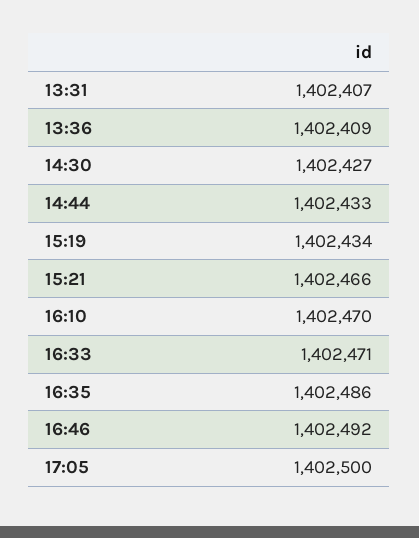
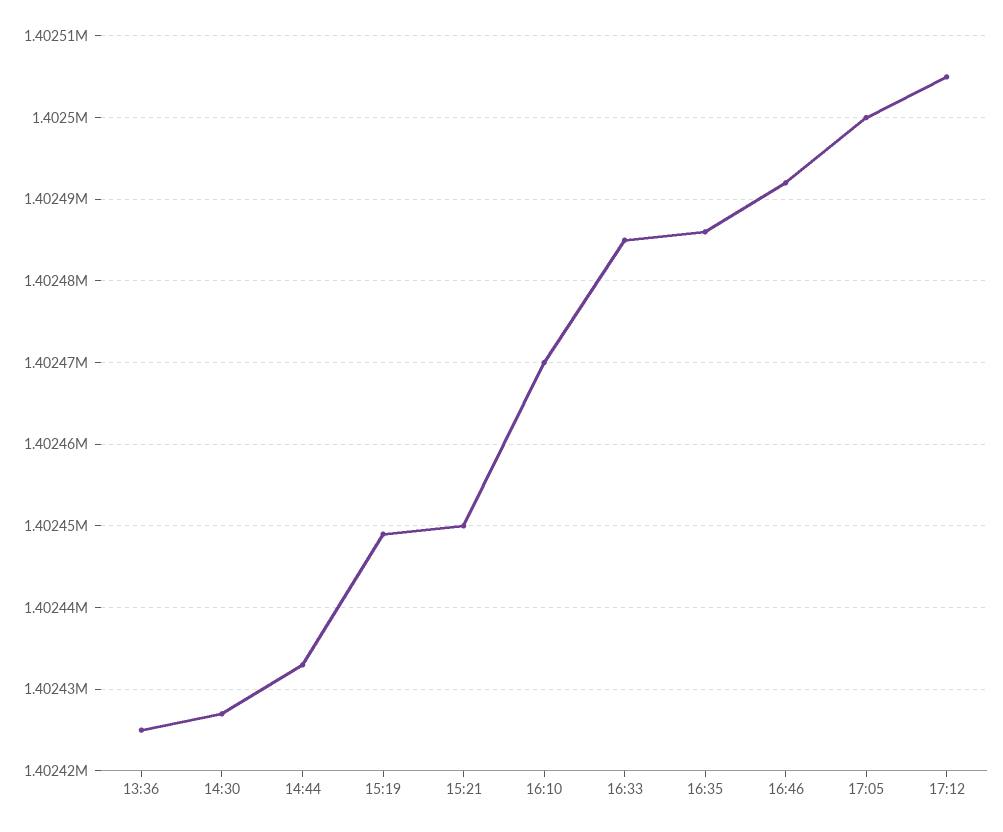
13:31: 1402407 -> none
13:36: 1402409 -> 1402425
15:19: 1402434 -> 1402449
15:21: 1402466 -> 1402450
16:33: 1402471 -> 1402485
17:12: none -> 1402505

